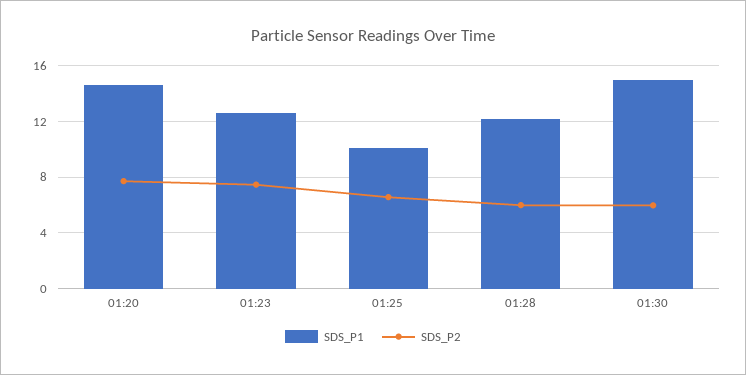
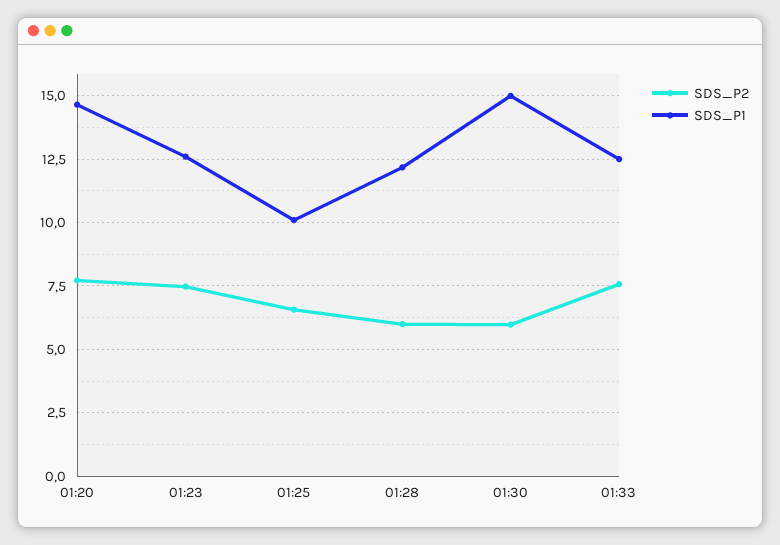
SDS_P2, 01:33: none -> 7.5
SDS_P1, 01:33: none -> 12.5

